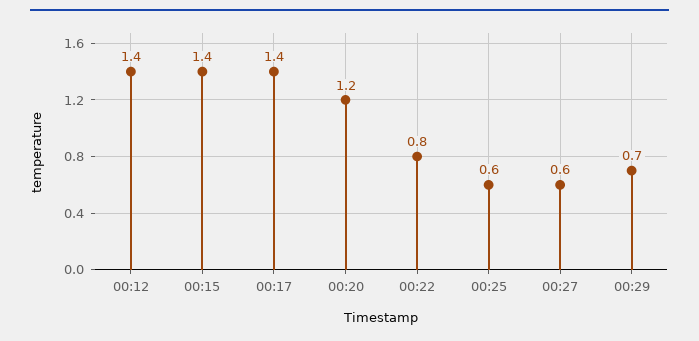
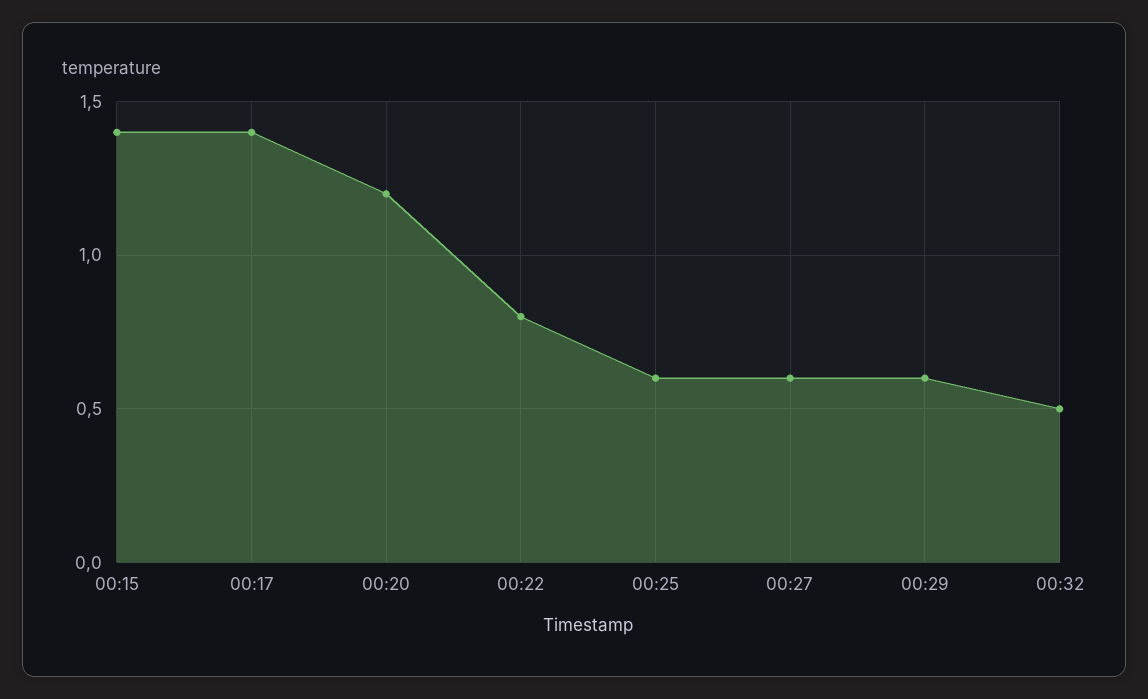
00:12: 1.4 -> none
00:29: 0.7 -> 0.6
00:32: none -> 0.5

